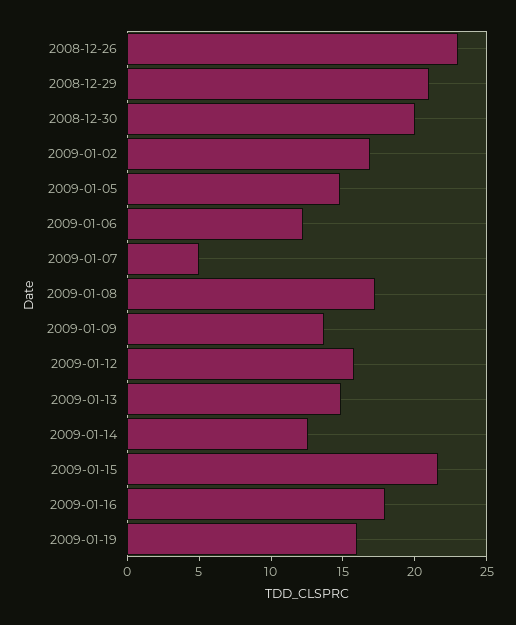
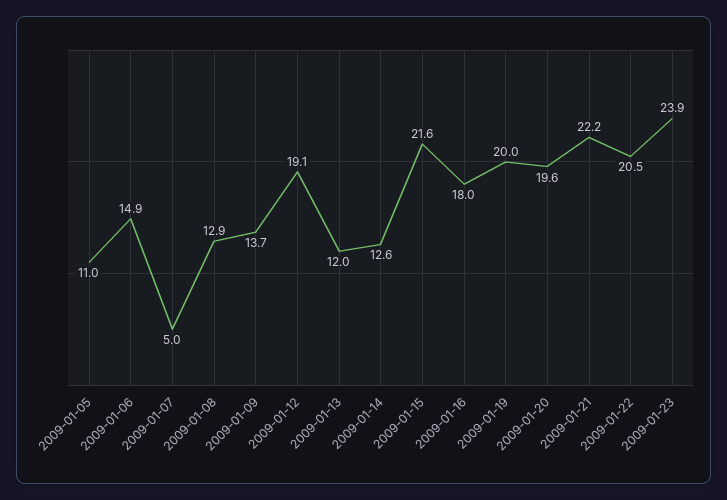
2008-12-26: 23 -> none
2008-12-29: 21 -> none
2008-12-30: 20 -> none
2009-01-02: 17 -> none
2009-01-05: 15 -> 11
2009-01-06: 12 -> 14.9
2009-01-08: 17 -> 12.9
2009-01-12: 16 -> 19.1
2009-01-13: 15 -> 12
2009-01-19: 16 -> 20
2009-01-20: none -> 19.6
2009-01-21: none -> 22.2
2009-01-22: none -> 20.5
2009-01-23: none -> 23.9

